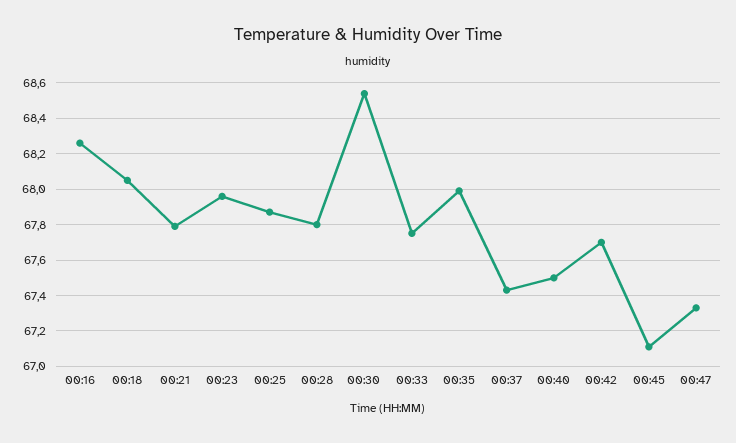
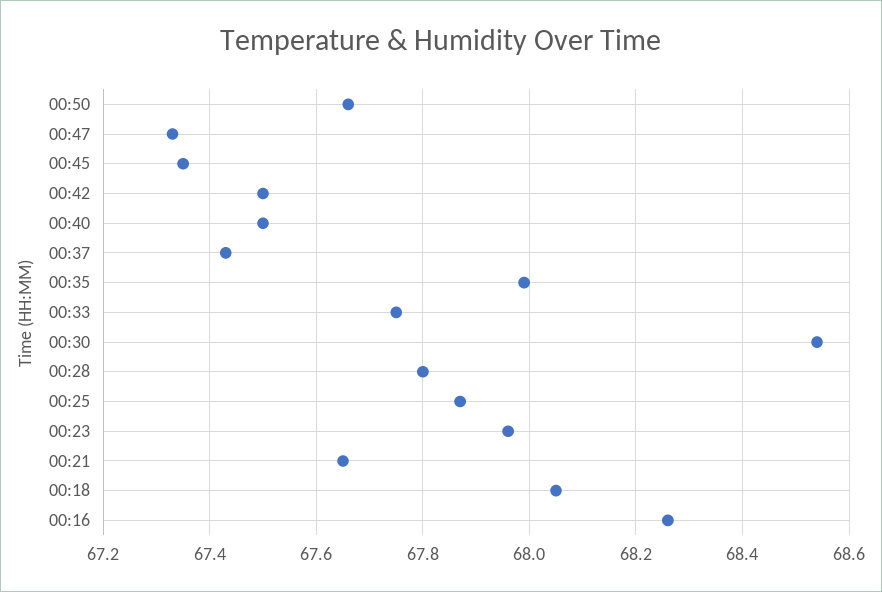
00:21: 67.8 -> 67.65
00:42: 67.7 -> 67.5
00:45: 67.1 -> 67.35
00:50: none -> 67.65

